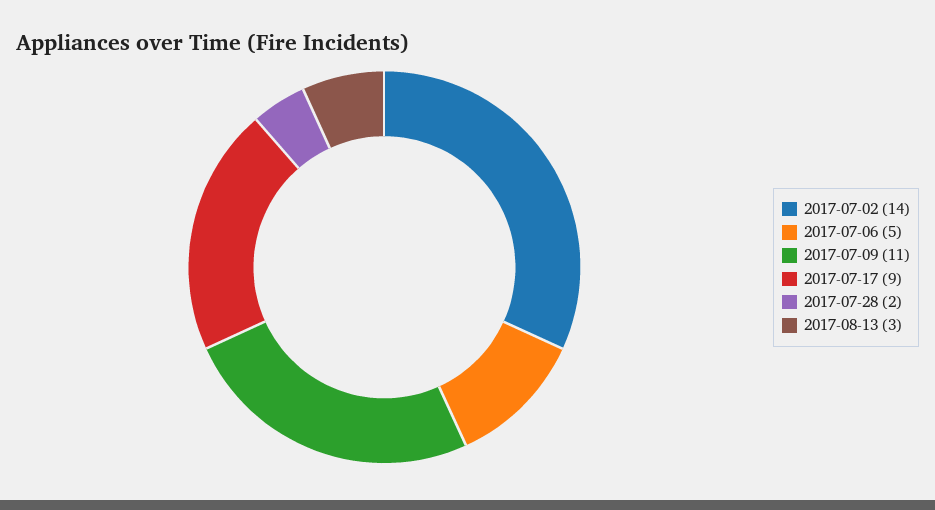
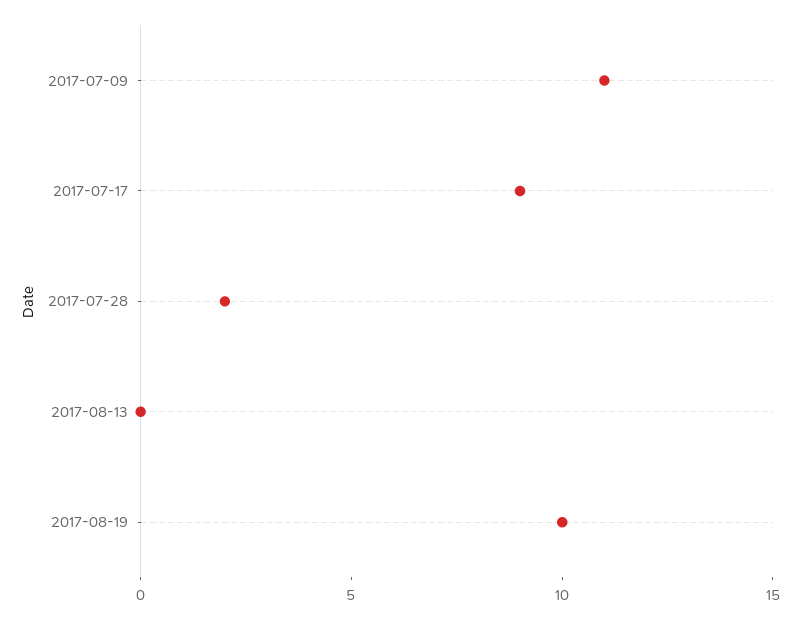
2017-07-02: 14 -> none
2017-07-06: 5 -> none
2017-08-13: 3 -> 0
2017-08-19: none -> 10

